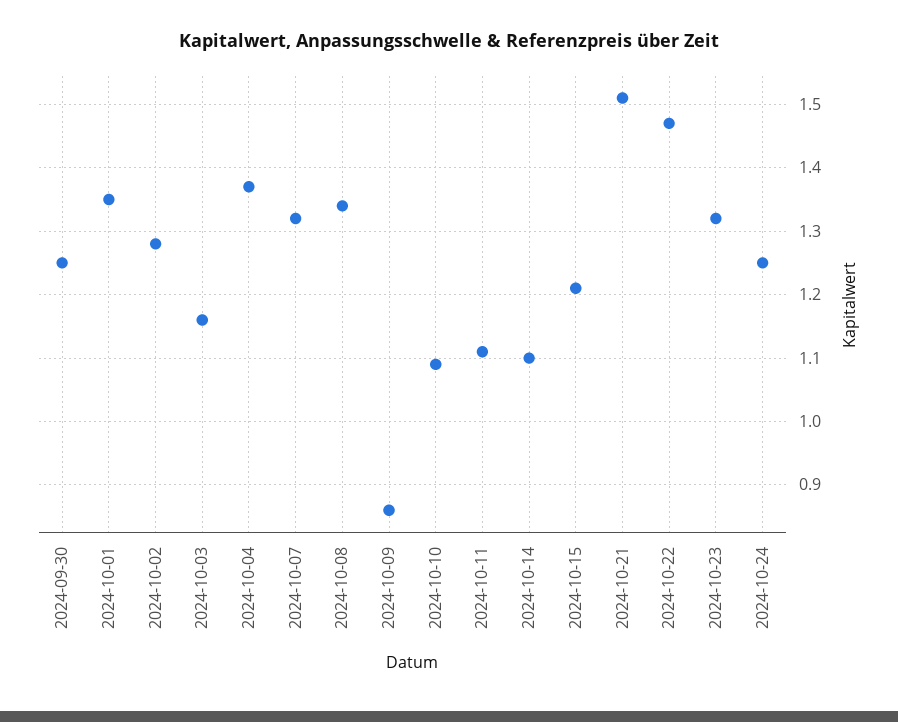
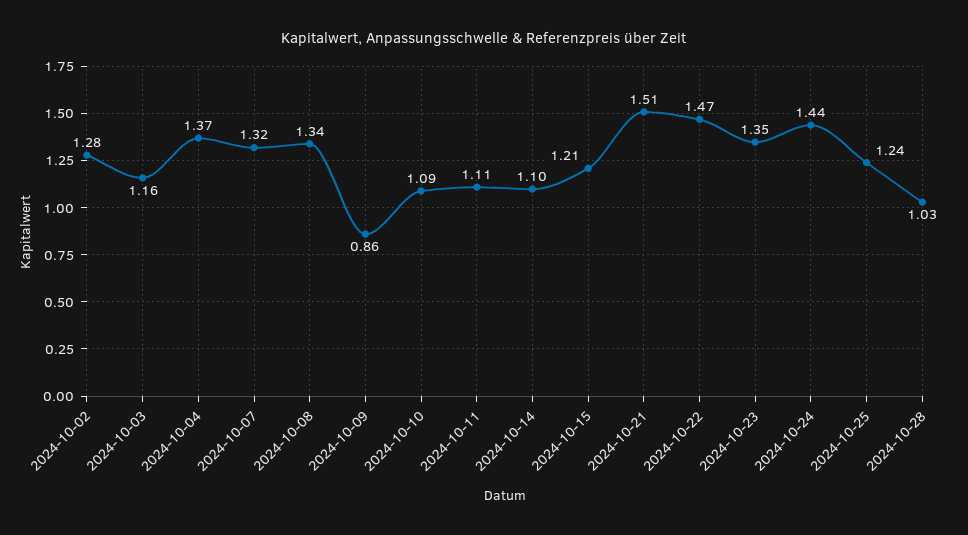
2024-09-30: 1.25 -> none
2024-10-01: 1.35 -> none
2024-10-23: 1.32 -> 1.35
2024-10-24: 1.25 -> 1.44
2024-10-25: none -> 1.24
2024-10-28: none -> 1.03

